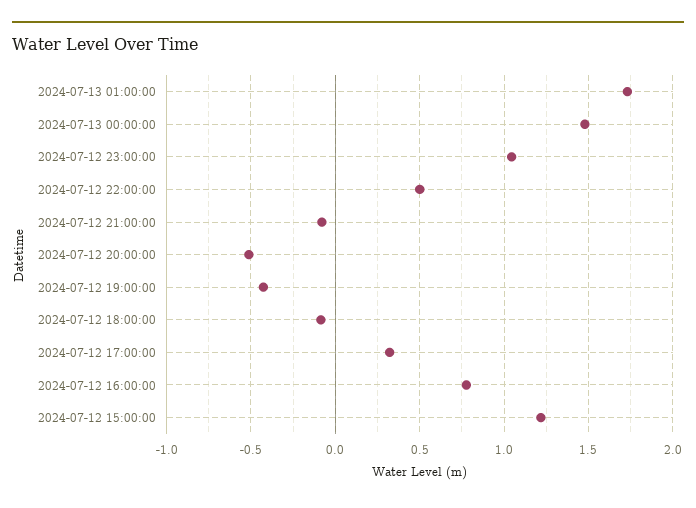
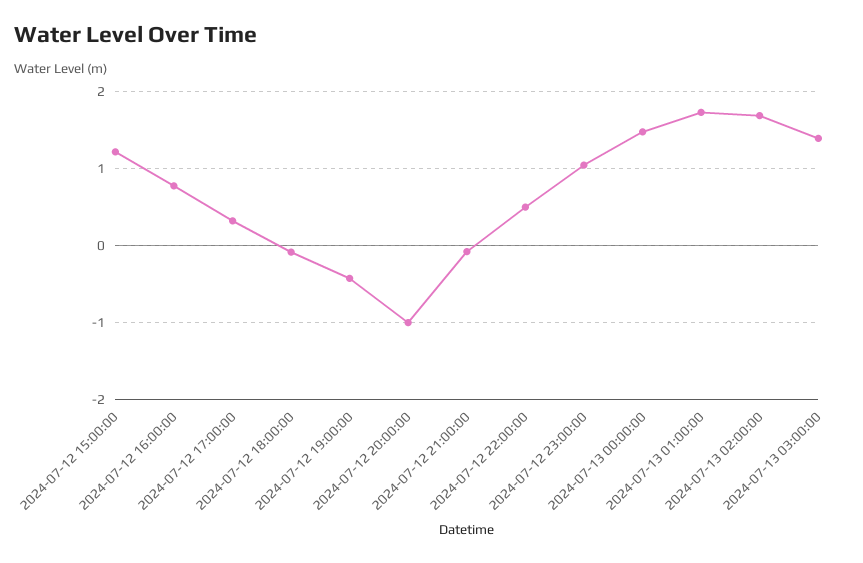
2024-07-12 20:00:00: -0.5 -> -1
2024-07-13 02:00:00: none -> 1.7
2024-07-13 03:00:00: none -> 1.4

